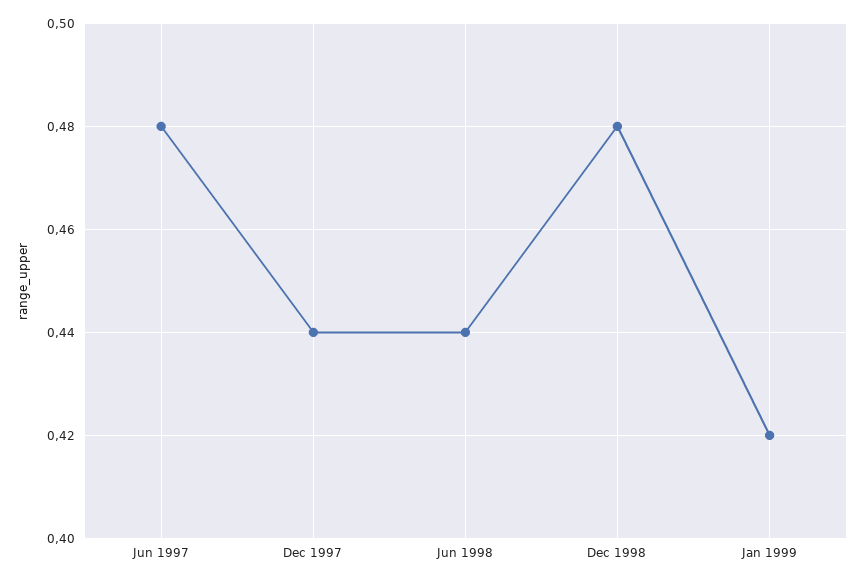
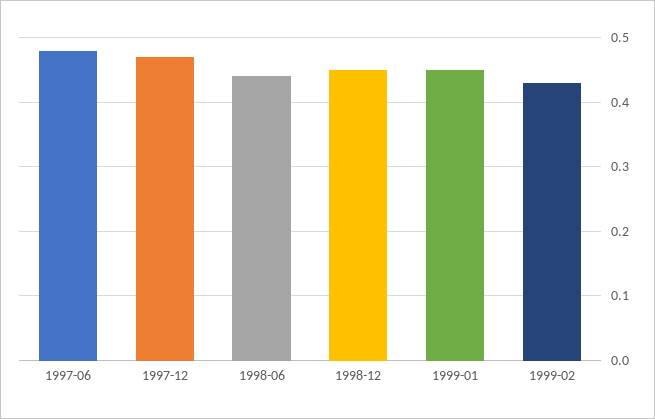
Dec 1997: 0.44 -> 0.47
Dec 1998: 0.48 -> 0.45
Jan 1999: 0.42 -> 0.45
1999-02: none -> 0.43

